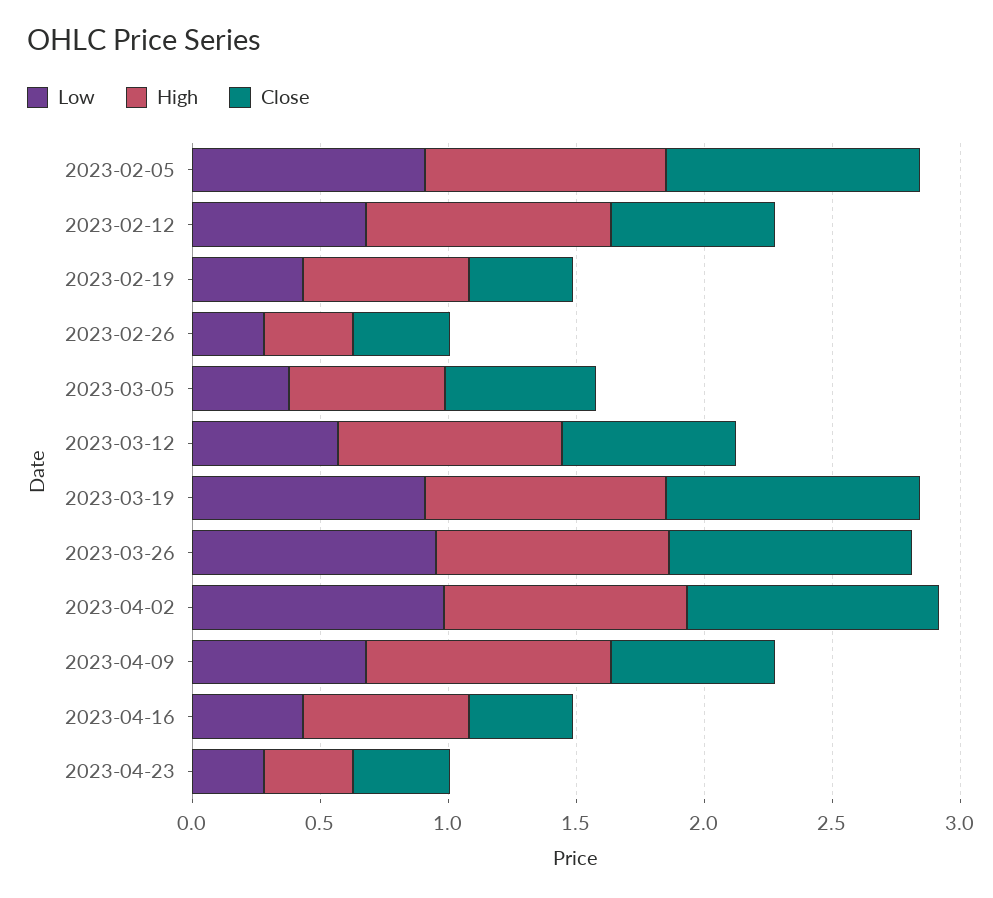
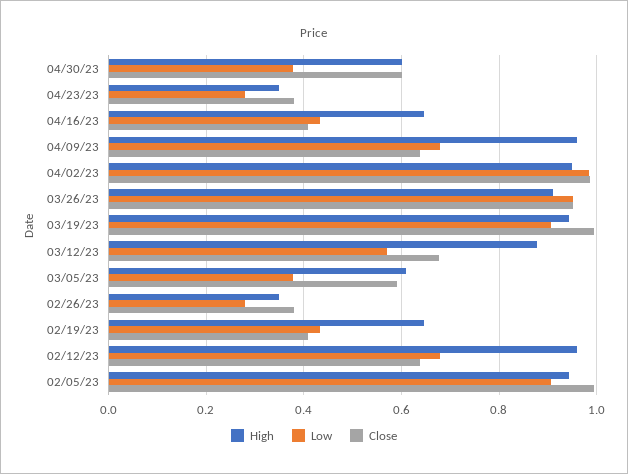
High, 04/30/23: none -> 0.6
Low, 04/30/23: none -> 0.38
Close, 04/30/23: none -> 0.6

